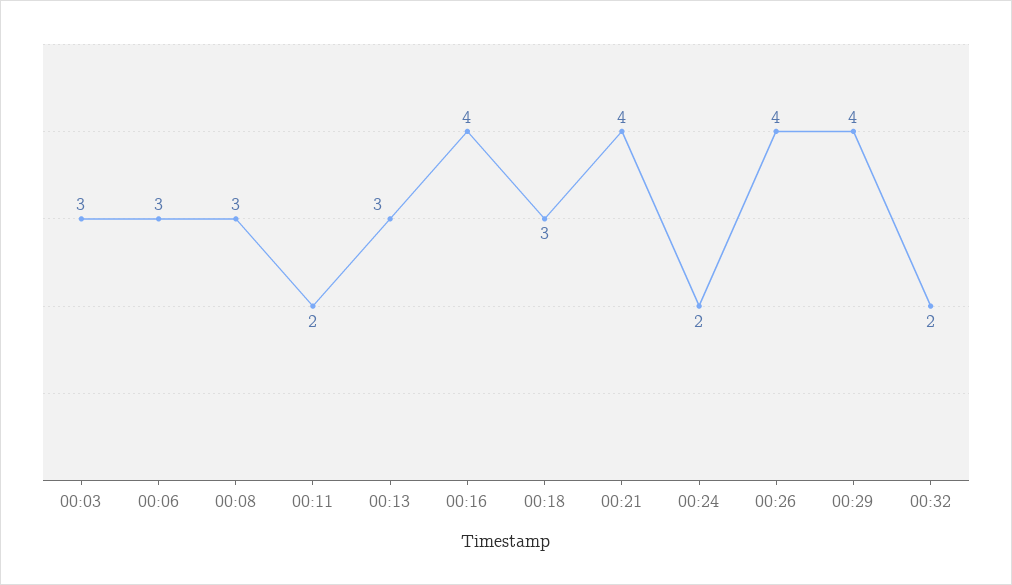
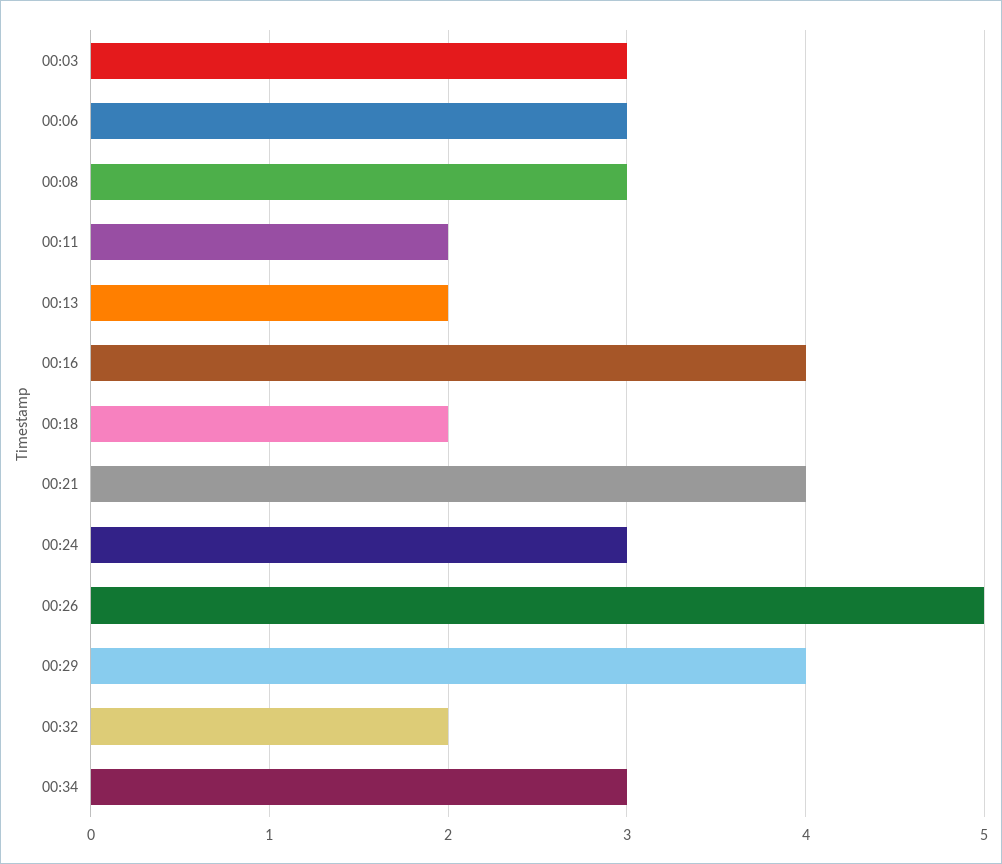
00:13: 3 -> 2
00:18: 3 -> 2
00:24: 2 -> 3
00:26: 4 -> 5
00:34: none -> 3

